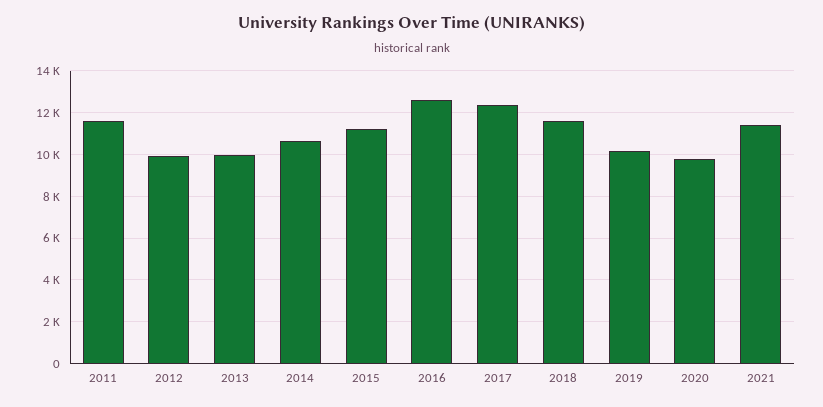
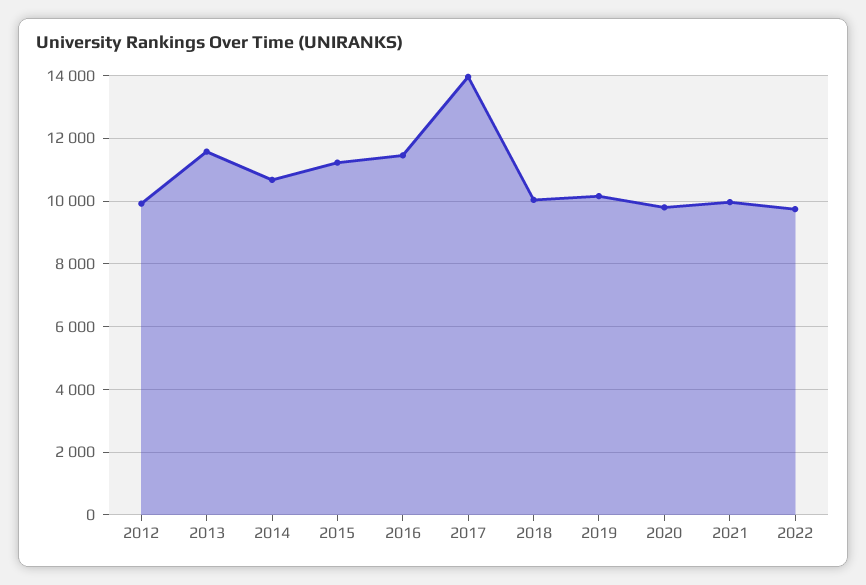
2011: 11500 -> none
2013: 10000 -> 11600
2016: 12500 -> 11400
2017: 12500 -> 14000
2018: 11500 -> 10000
2021: 11500 -> 10000
2022: none -> 9800

